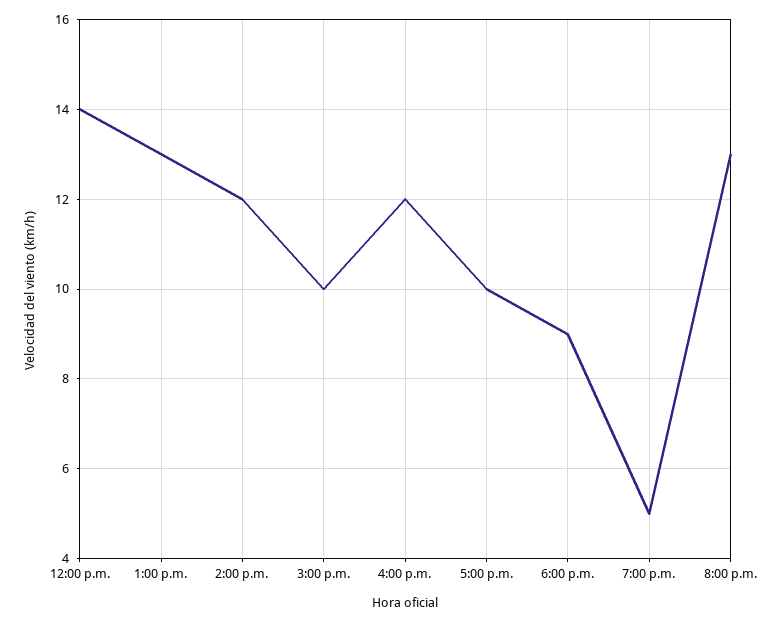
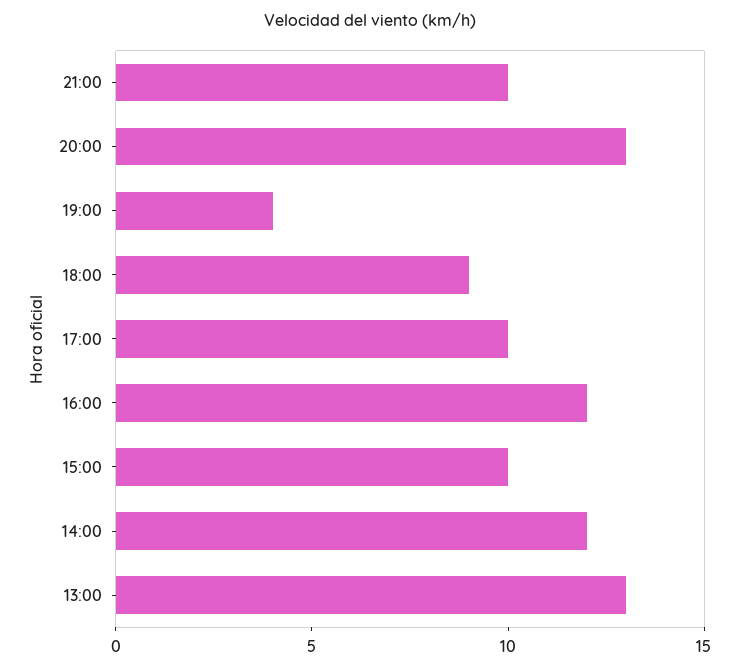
12:00 p.m.: 14 -> none
7:00 p.m.: 5 -> 4
21:00: none -> 10

